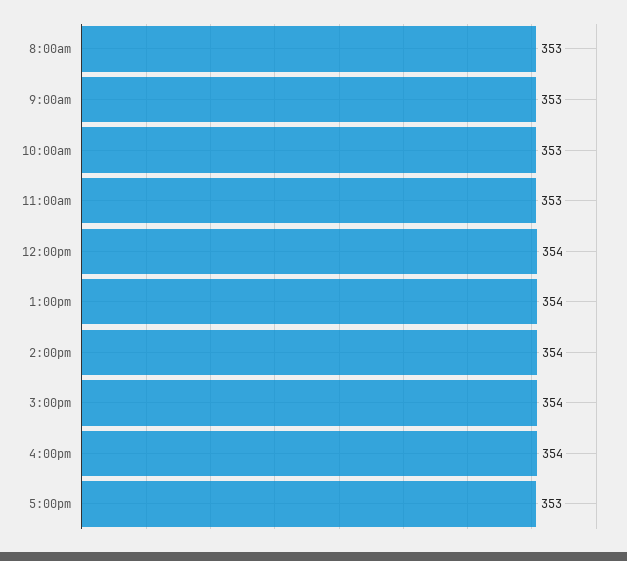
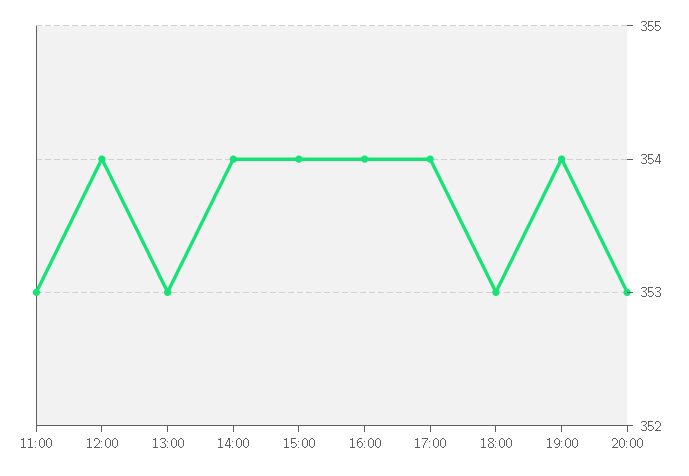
8:00am: 353 -> none
9:00am: 353 -> none
10:00am: 353 -> none
1:00pm: 354 -> 353
5:00pm: 353 -> 354
18:00: none -> 353
19:00: none -> 354
20:00: none -> 353

